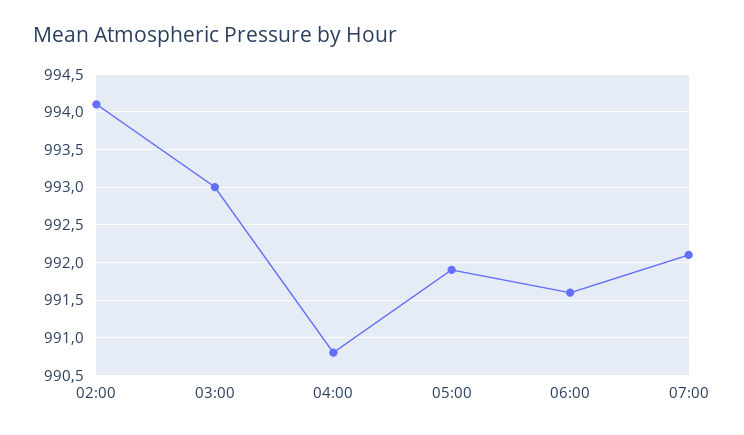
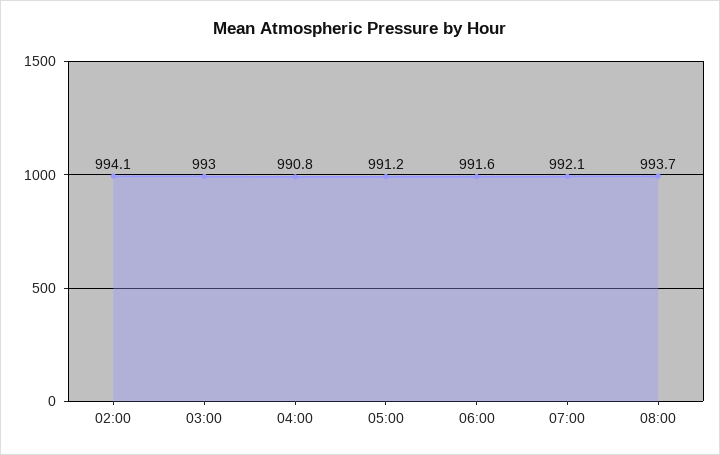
05:00: 991.9 -> 991.2
08:00: none -> 993.7

